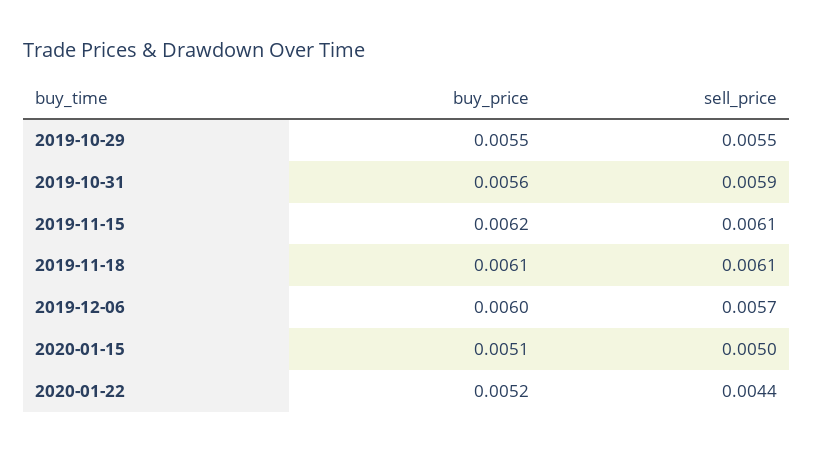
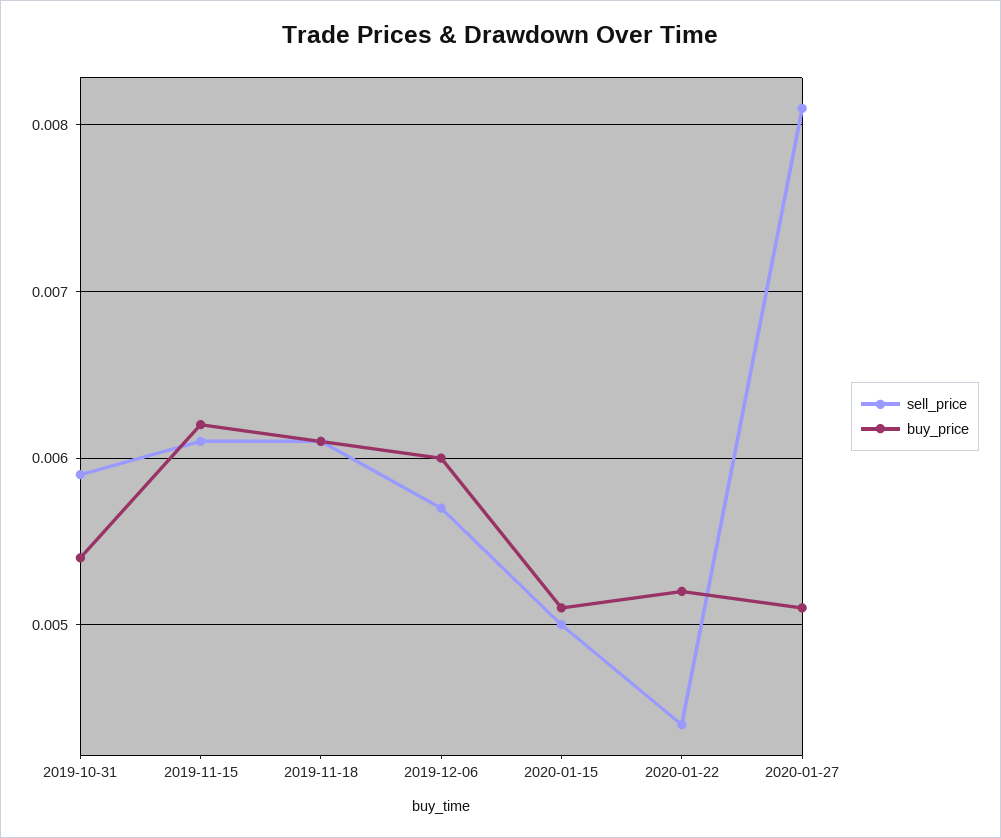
buy_price, 2019-10-29: 0.0055 -> none
sell_price, 2019-10-29: 0.0055 -> none
buy_price, 2019-10-31: 0.0056 -> 0.0054
sell_price, 2020-01-27: none -> 0.0081
buy_price, 2020-01-27: none -> 0.0051

